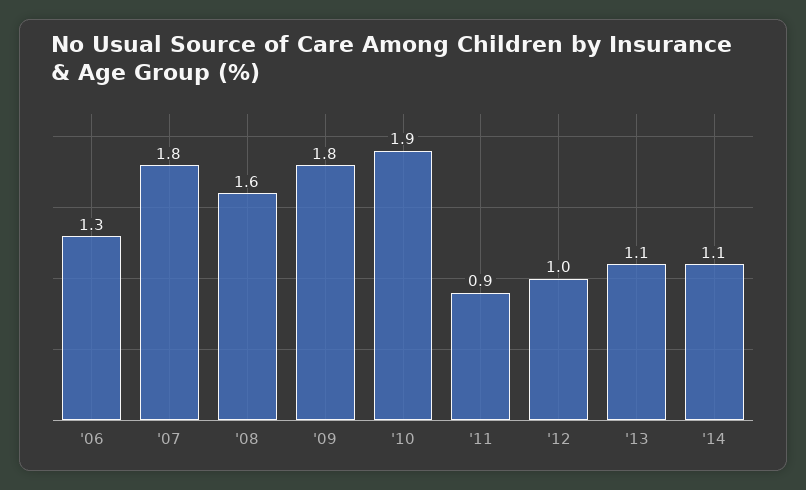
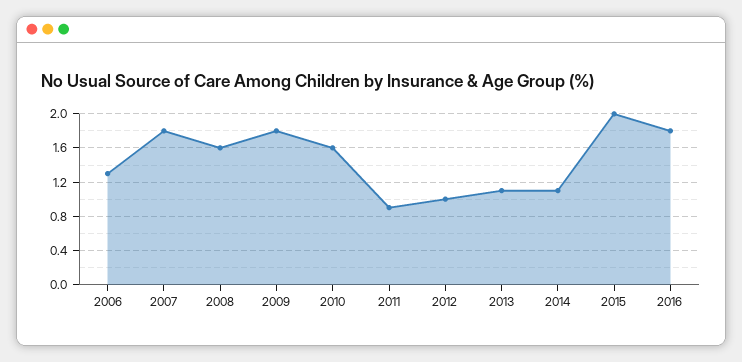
'10: 1.9 -> 1.6
2015: none -> 2
2016: none -> 1.8

